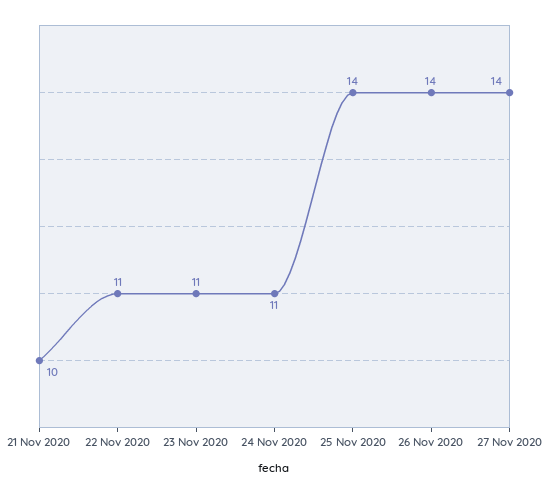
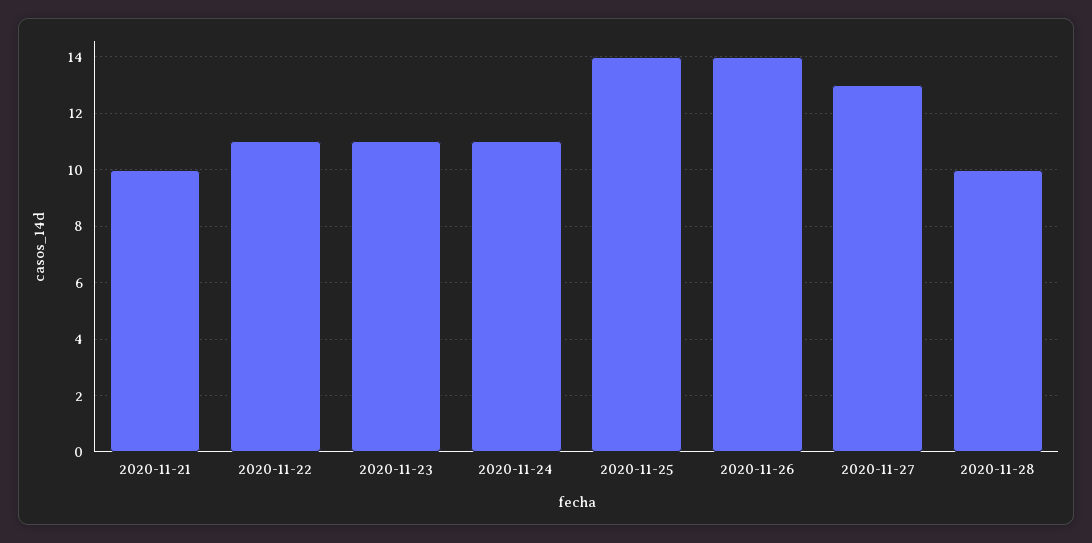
27 Nov 2020: 14 -> 13
2020-11-28: none -> 10

